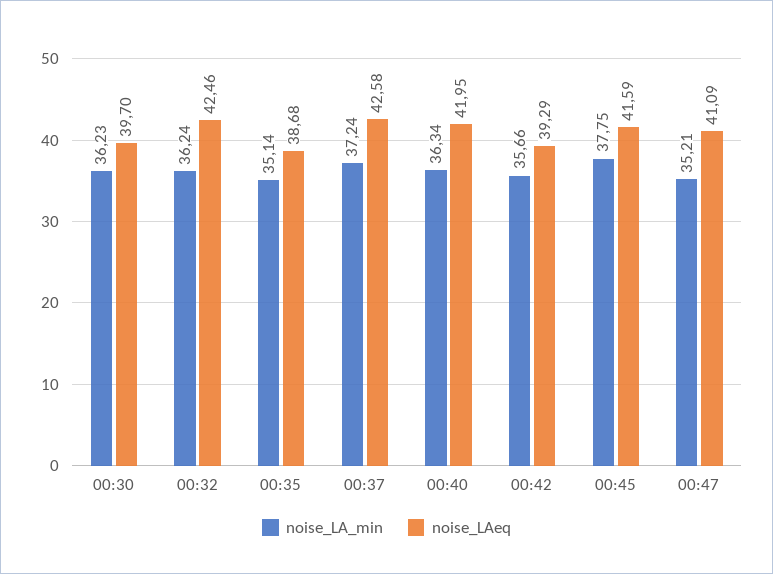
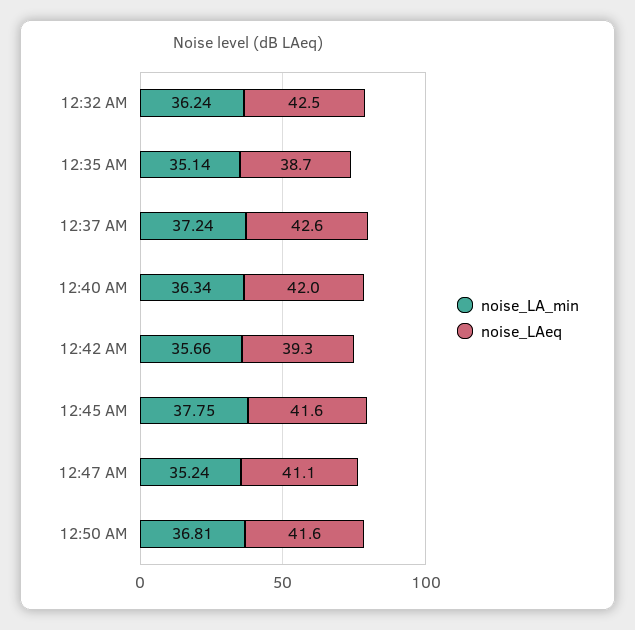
noise_LA_min, 00:30: 36.23 -> none
noise_LAeq, 00:30: 39.7 -> none
noise_LA_min, 00:47: 35.21 -> 35.24
noise_LA_min, 12:50 AM: none -> 36.81
noise_LAeq, 12:50 AM: none -> 41.6

